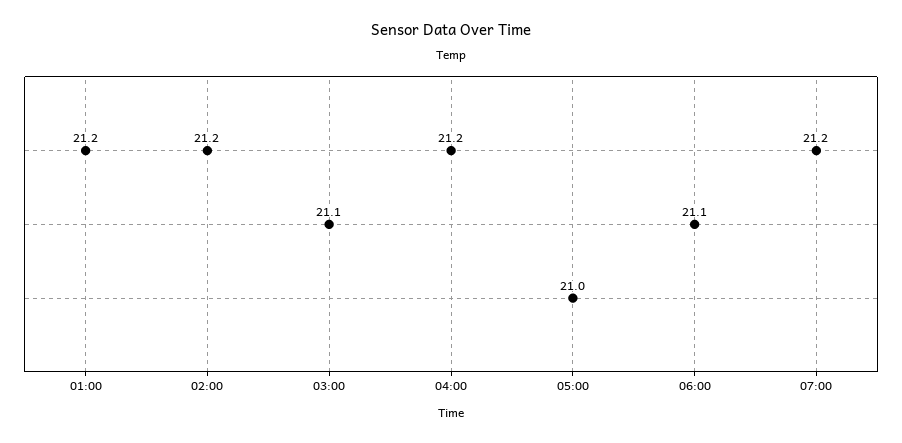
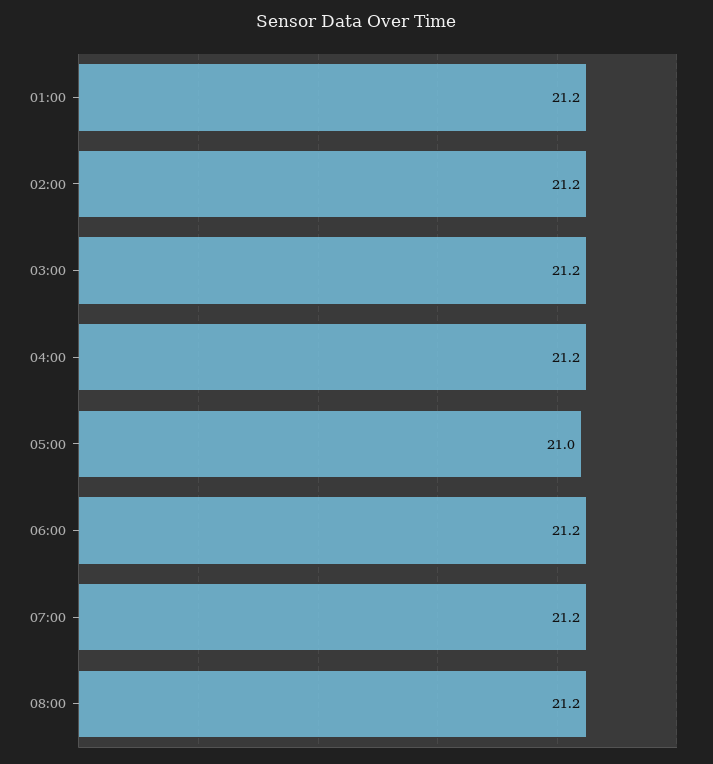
03:00: 21.1 -> 21.2
06:00: 21.1 -> 21.2
08:00: none -> 21.2

